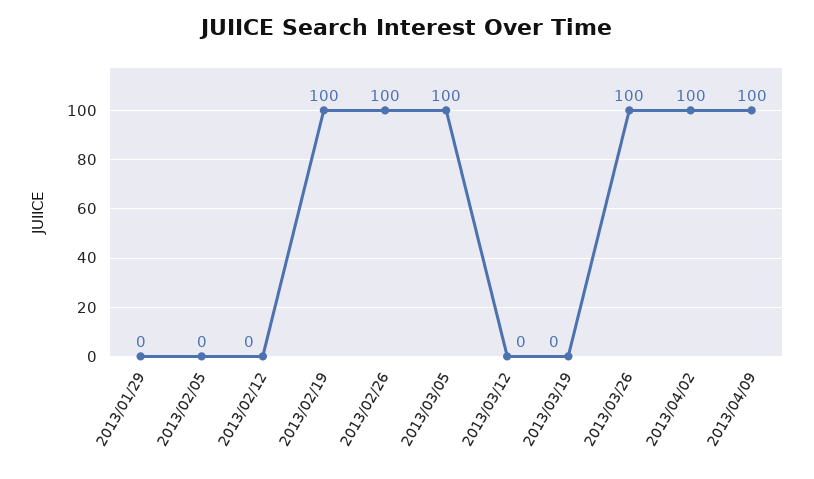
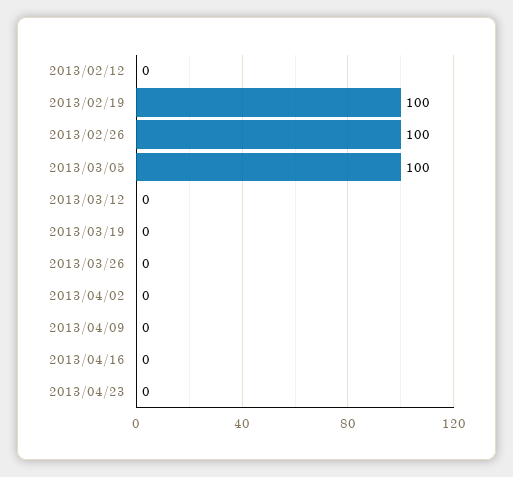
2013/01/29: 0 -> none
2013/02/05: 0 -> none
2013/03/26: 100 -> 0
2013/04/02: 100 -> 0
2013/04/09: 100 -> 0
2013/04/16: none -> 0
2013/04/23: none -> 0

